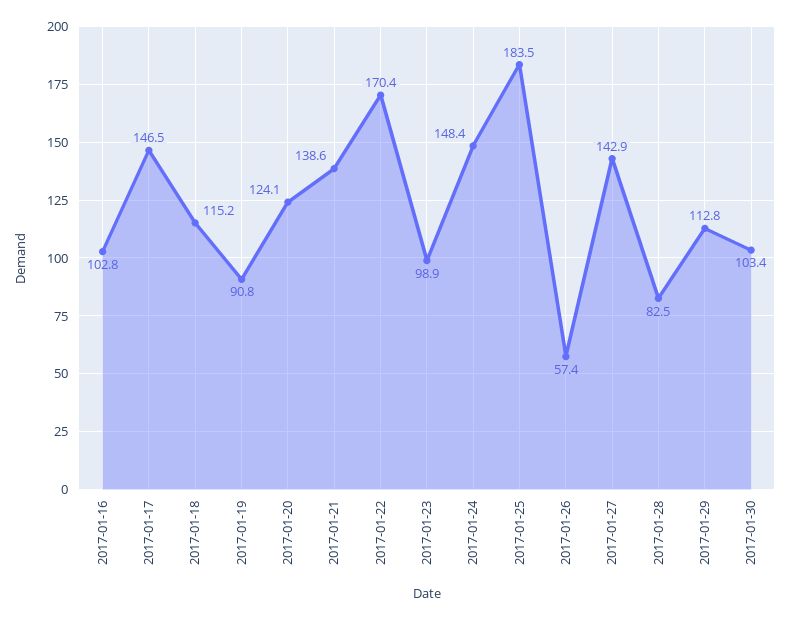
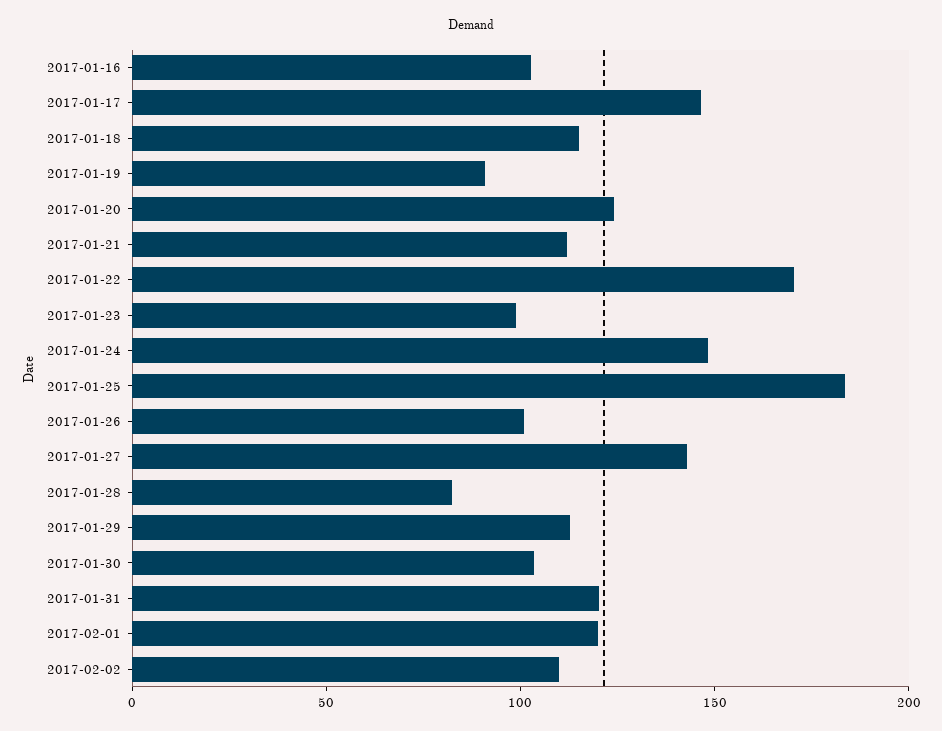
2017-01-21: 138.6 -> 110
2017-01-26: 57.4 -> 100
2017-01-31: none -> 120
2017-02-01: none -> 120
2017-02-02: none -> 110

